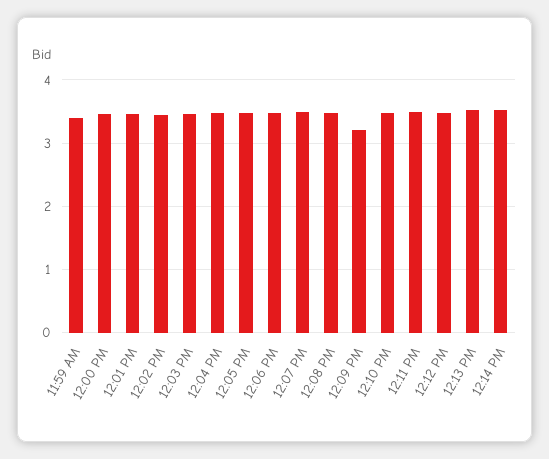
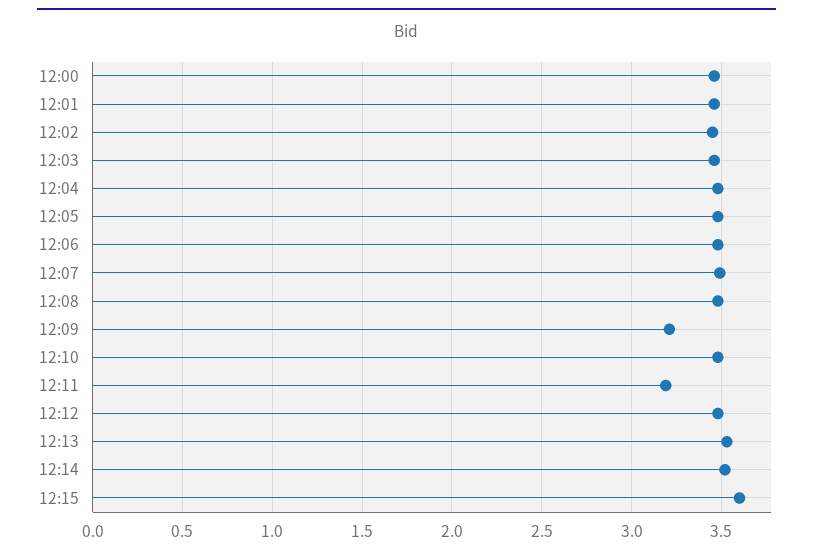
11:59 AM: 3.4 -> none
12:11 PM: 3.5 -> 3.2
12:15: none -> 3.6

